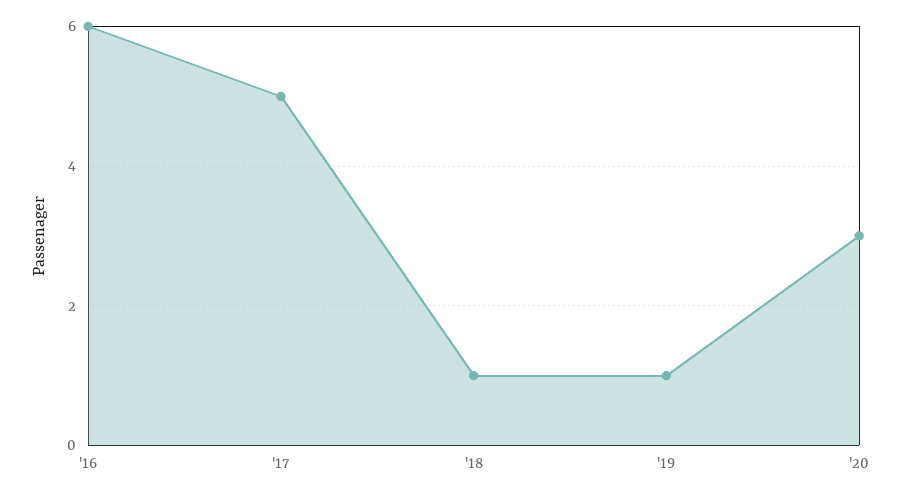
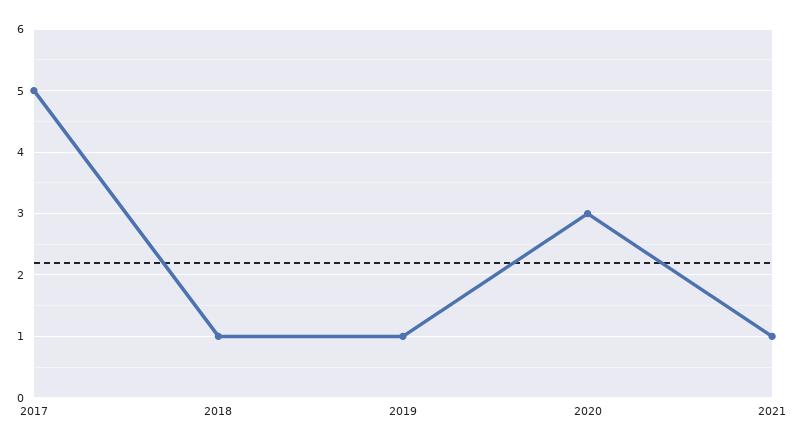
'16: 6 -> none
2021: none -> 1

